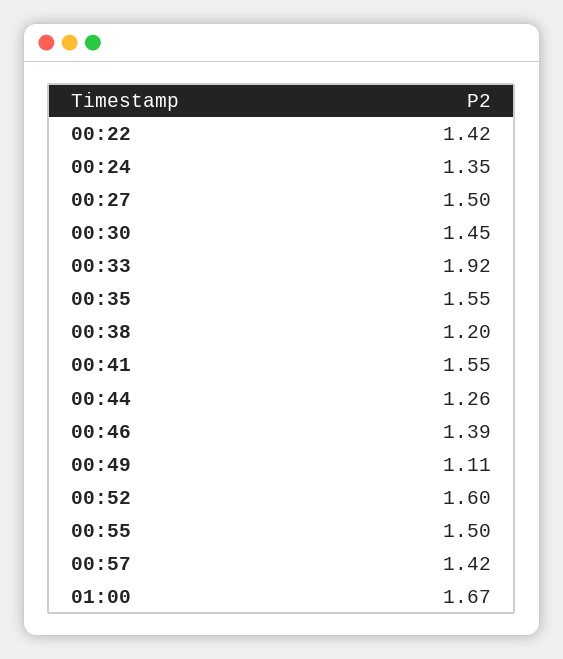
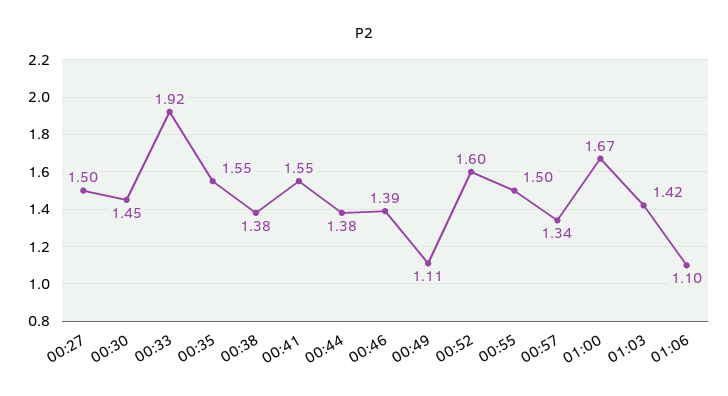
00:22: 1.42 -> none
00:24: 1.35 -> none
00:38: 1.2 -> 1.38
00:44: 1.26 -> 1.38
00:57: 1.42 -> 1.34
01:03: none -> 1.42
01:06: none -> 1.1

